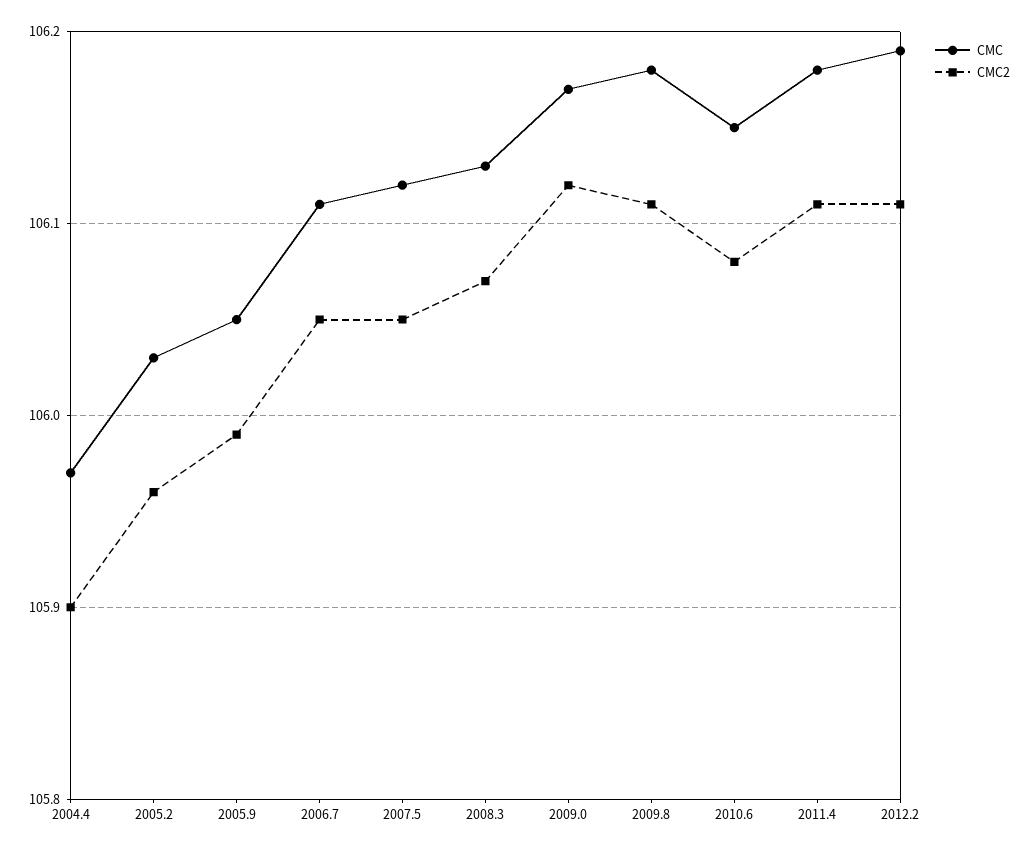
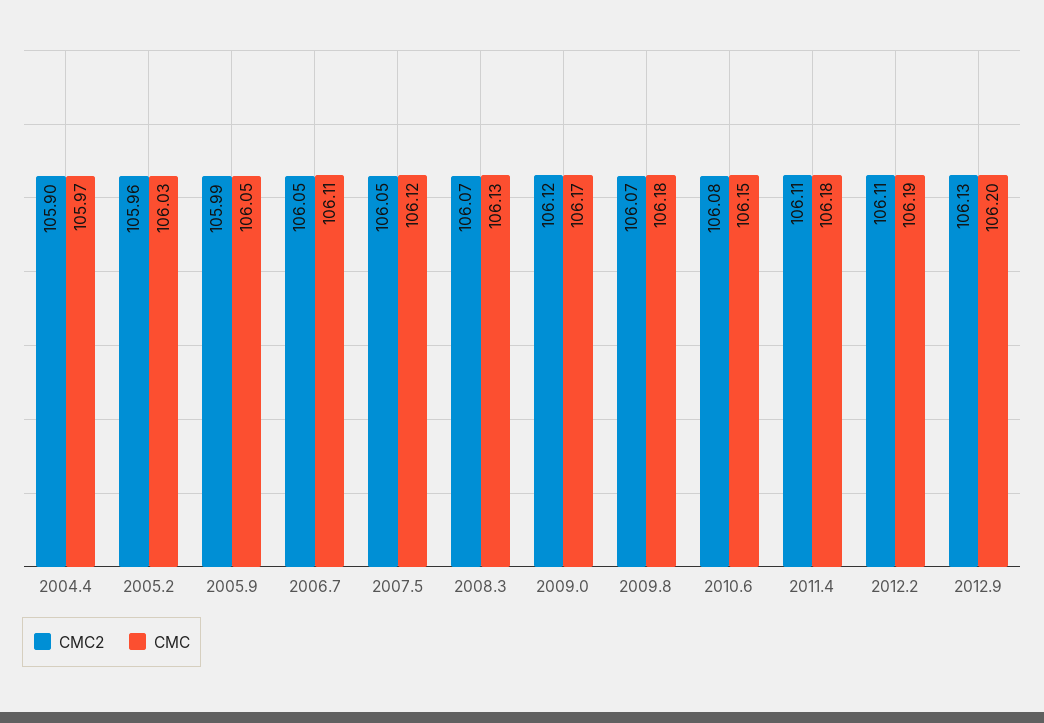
CMC2, 2009.8: 106.11 -> 106.07
CMC2, 2012.9: none -> 106.13
CMC, 2012.9: none -> 106.2

